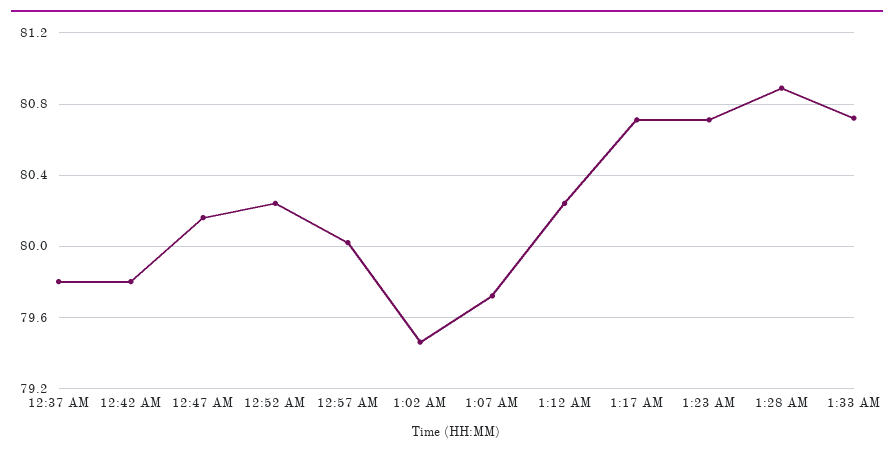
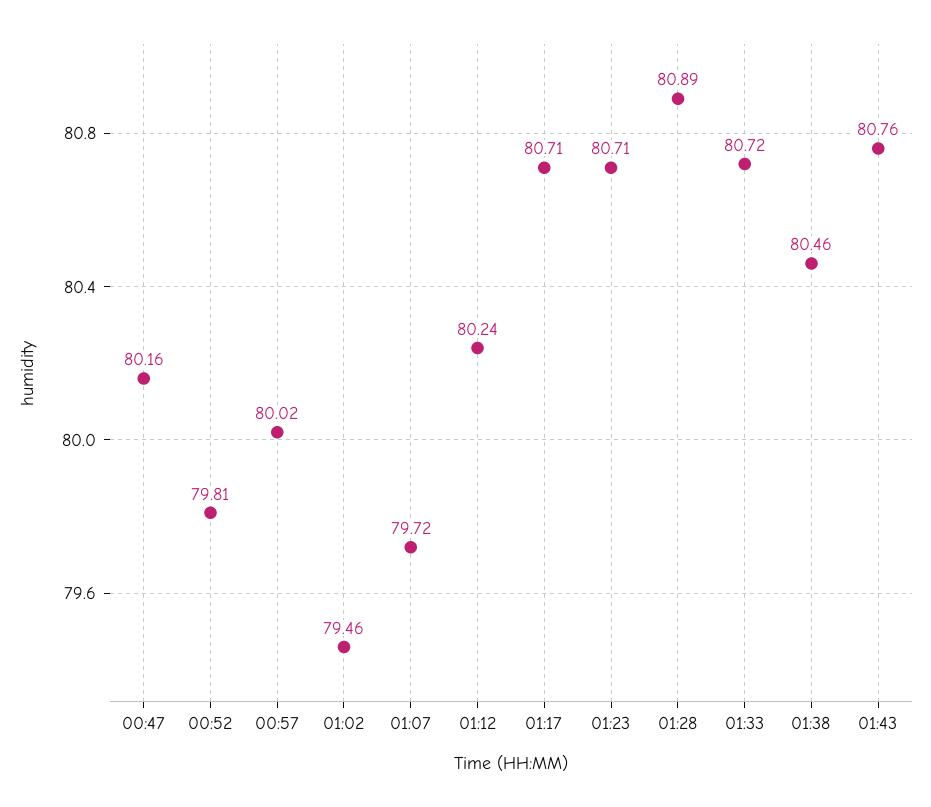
12:37 AM: 79.8 -> none
12:42 AM: 79.8 -> none
12:52 AM: 80.25 -> 79.81
01:38: none -> 80.46
01:43: none -> 80.76

